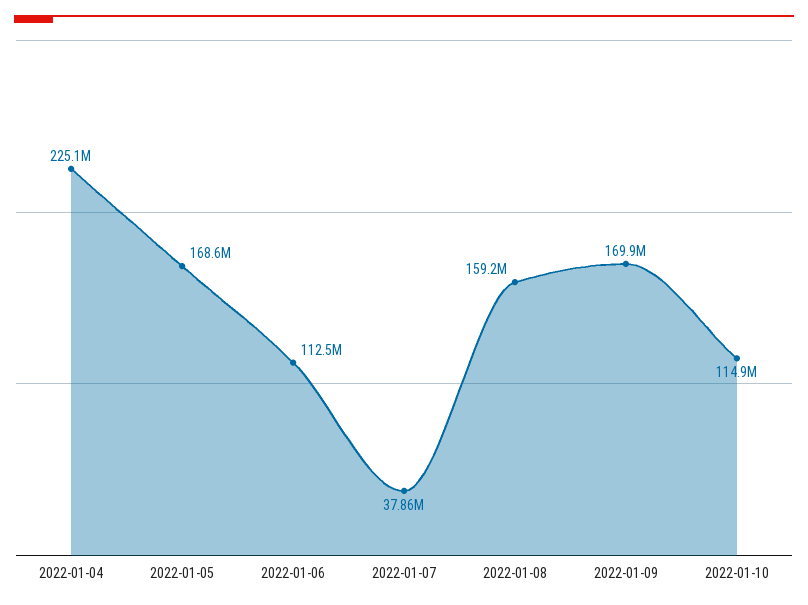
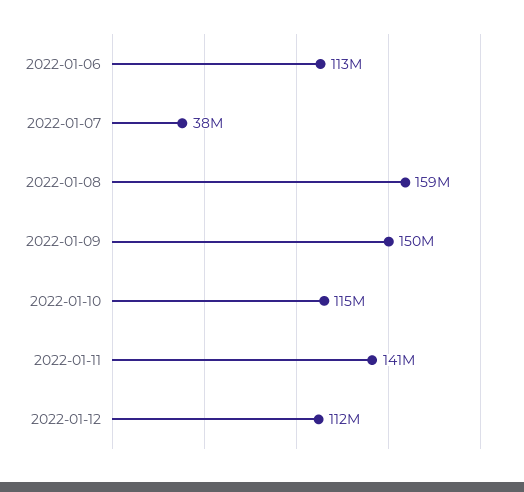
2022-01-04: 225100000 -> none
2022-01-05: 168600000 -> none
2022-01-09: 169900000 -> 150000000
2022-01-11: none -> 141000000
2022-01-12: none -> 112000000

